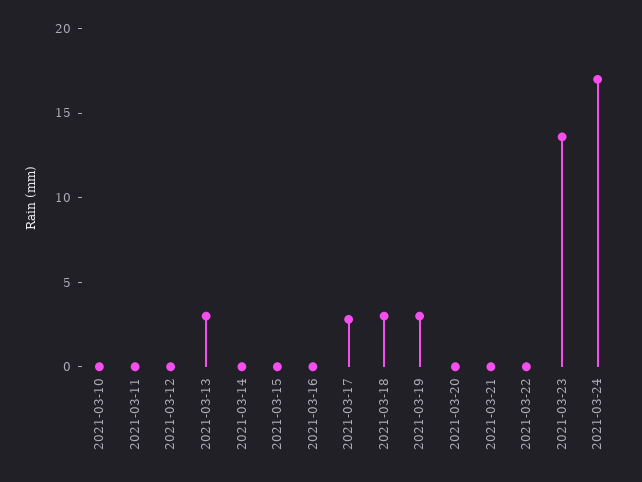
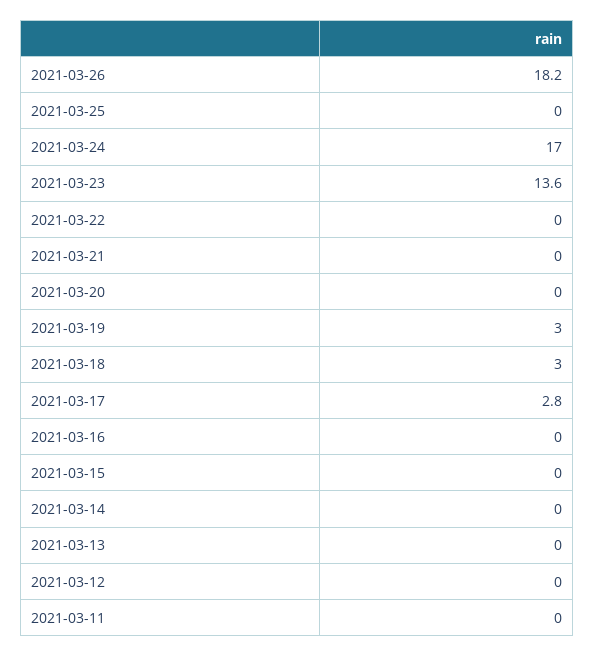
2021-03-10: 0 -> none
2021-03-13: 3 -> 0
2021-03-26: none -> 18.2
2021-03-25: none -> 0

